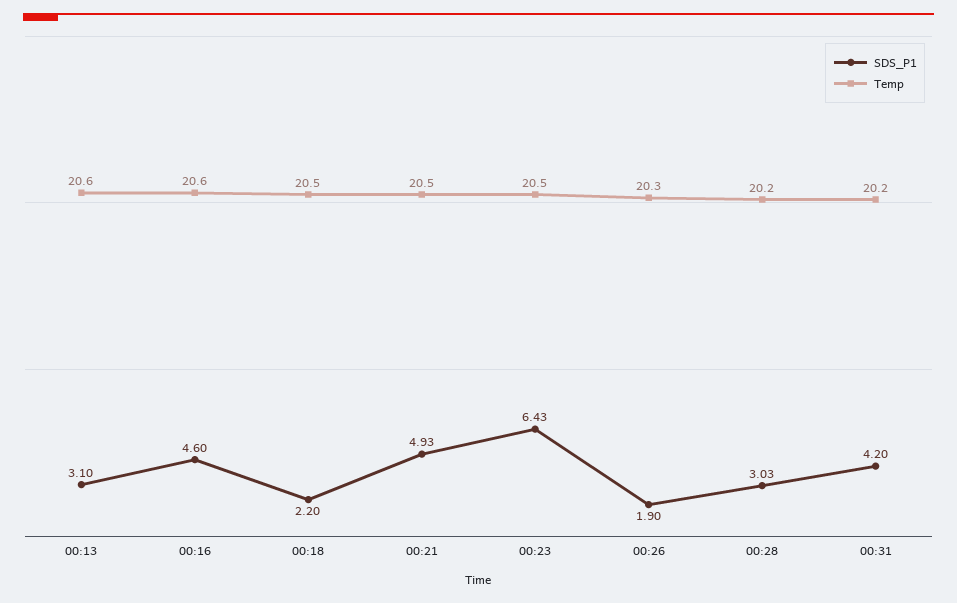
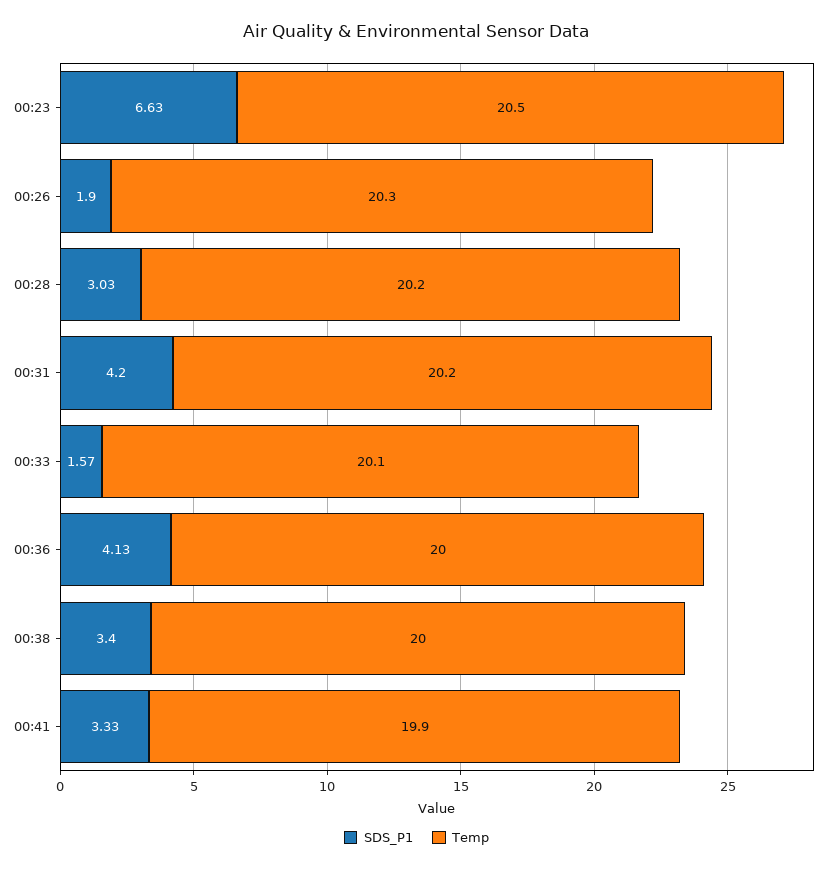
SDS_P1, 00:13: 3.1 -> none
Temp, 00:13: 20.6 -> none
SDS_P1, 00:16: 4.6 -> none
Temp, 00:16: 20.6 -> none
SDS_P1, 00:18: 2.2 -> none
Temp, 00:18: 20.5 -> none
SDS_P1, 00:21: 4.93 -> none
Temp, 00:21: 20.5 -> none
SDS_P1, 00:23: 6.43 -> 6.63
SDS_P1, 00:33: none -> 1.57
Temp, 00:33: none -> 20.1
SDS_P1, 00:36: none -> 4.13
Temp, 00:36: none -> 20
SDS_P1, 00:38: none -> 3.4
Temp, 00:38: none -> 20
SDS_P1, 00:41: none -> 3.33
Temp, 00:41: none -> 19.9

